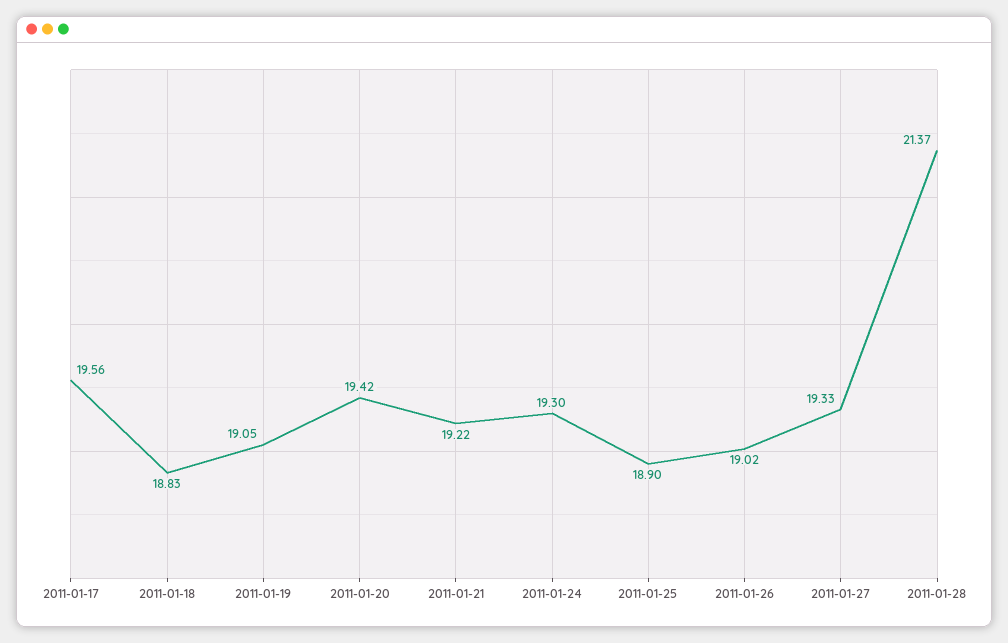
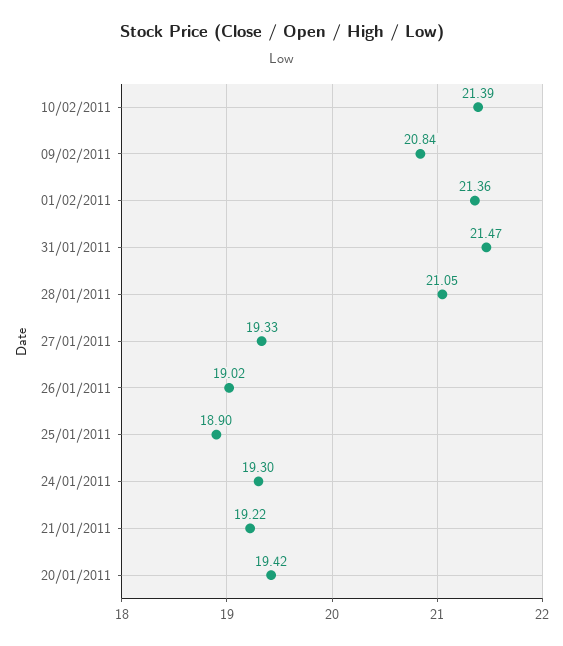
2011-01-17: 19.56 -> none
2011-01-18: 18.83 -> none
2011-01-19: 19.05 -> none
2011-01-28: 21.37 -> 21.05
10/02/2011: none -> 21.39
09/02/2011: none -> 20.84
01/02/2011: none -> 21.36
31/01/2011: none -> 21.47

